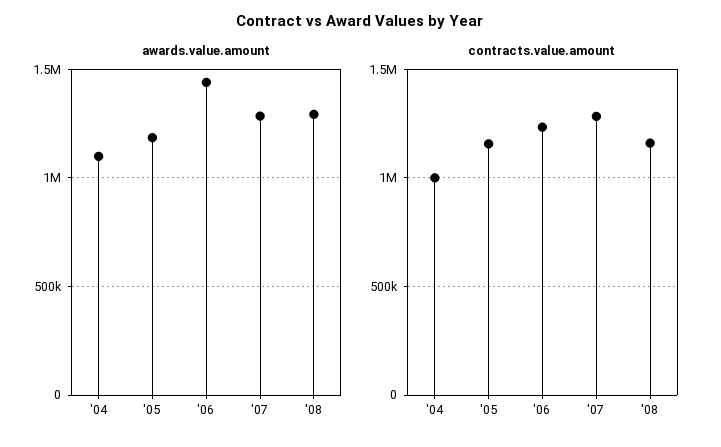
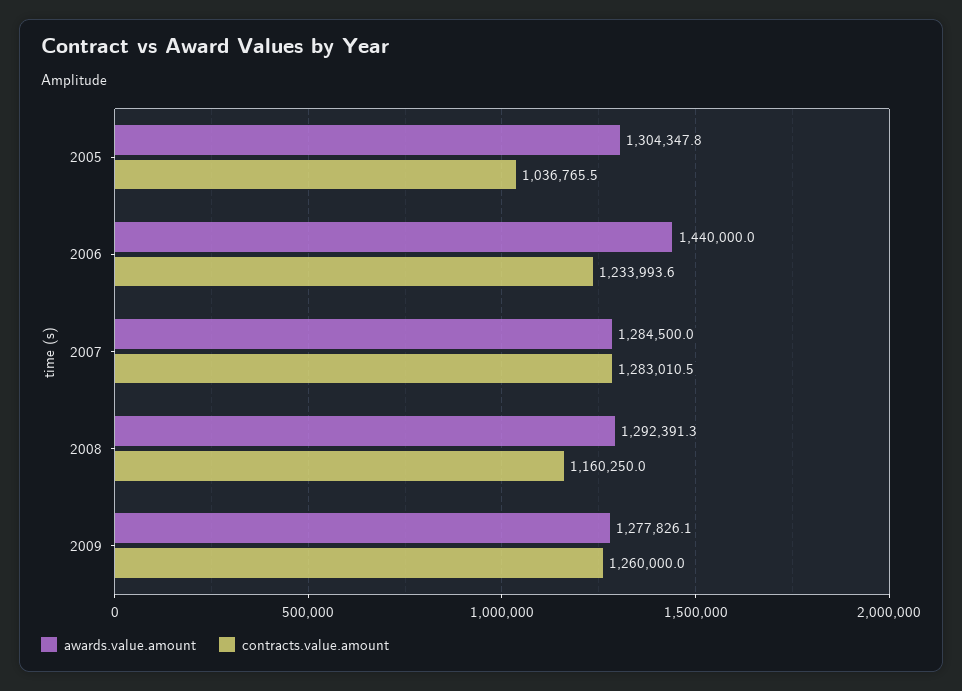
awards.value.amount, '04: 1100000 -> none
awards.value.amount, '05: 1200000 -> 1304347.8
contracts.value.amount, '04: 1000000 -> none
contracts.value.amount, '05: 1150000 -> 1036765.5
awards.value.amount, 2009: none -> 1277826.1
contracts.value.amount, 2009: none -> 1260000

